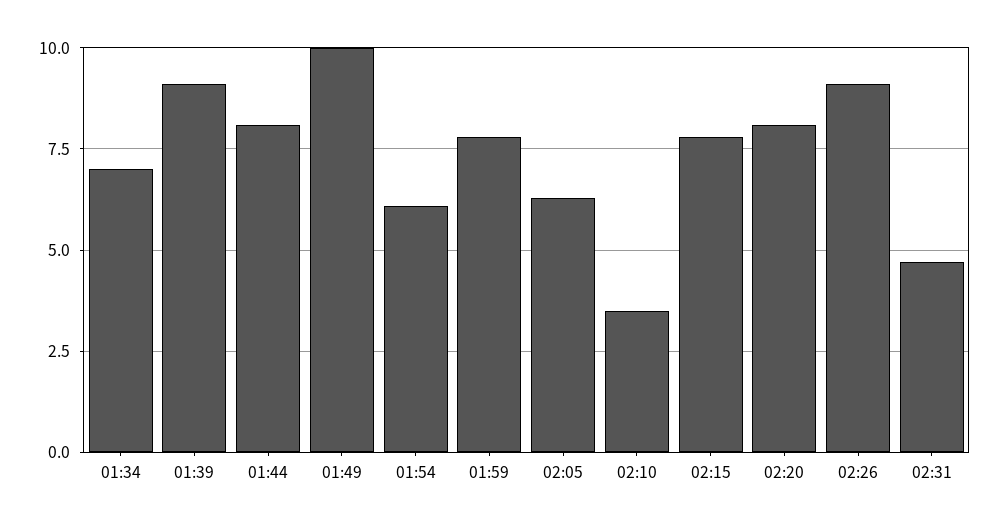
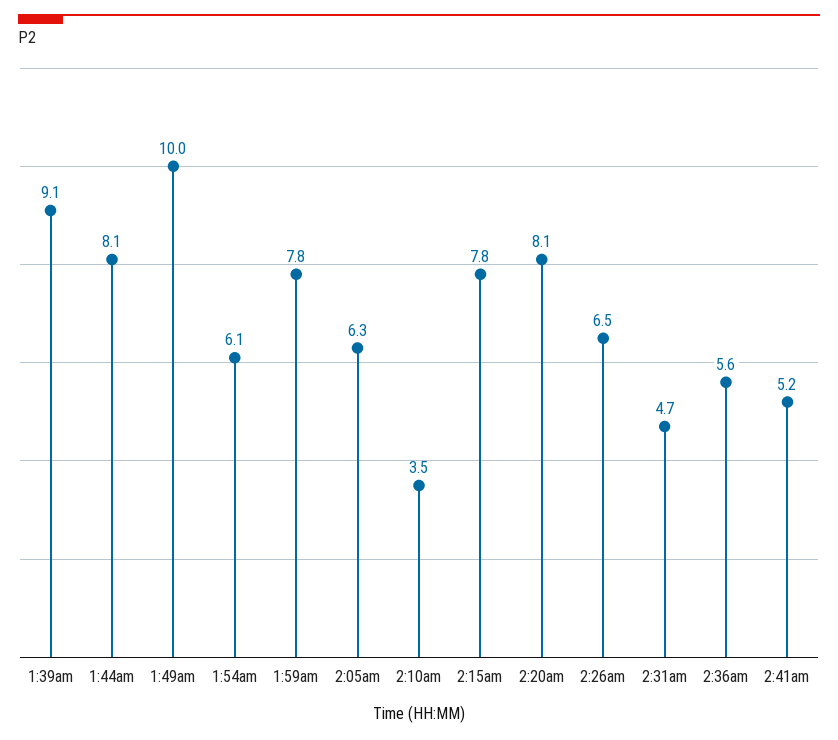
01:34: 7 -> none
02:26: 9 -> 6.5
2:36am: none -> 5.6
2:41am: none -> 5.2

